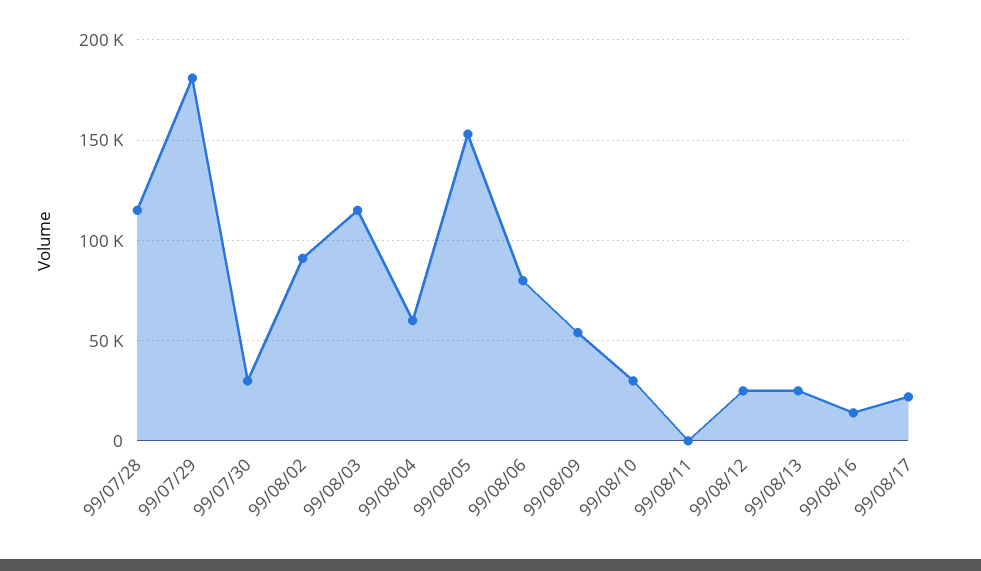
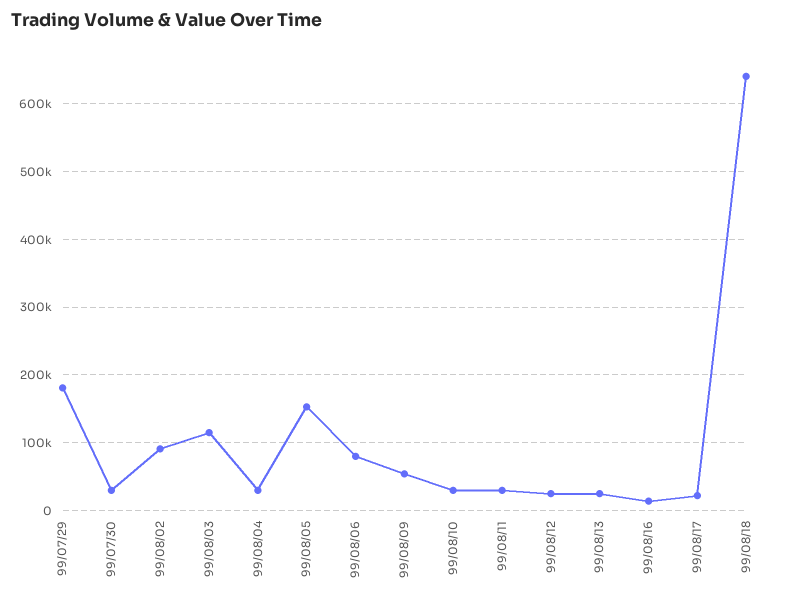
99/07/28: 115000 -> none
99/08/04: 60000 -> 30000
99/08/11: 0 -> 30000
99/08/18: none -> 640000

